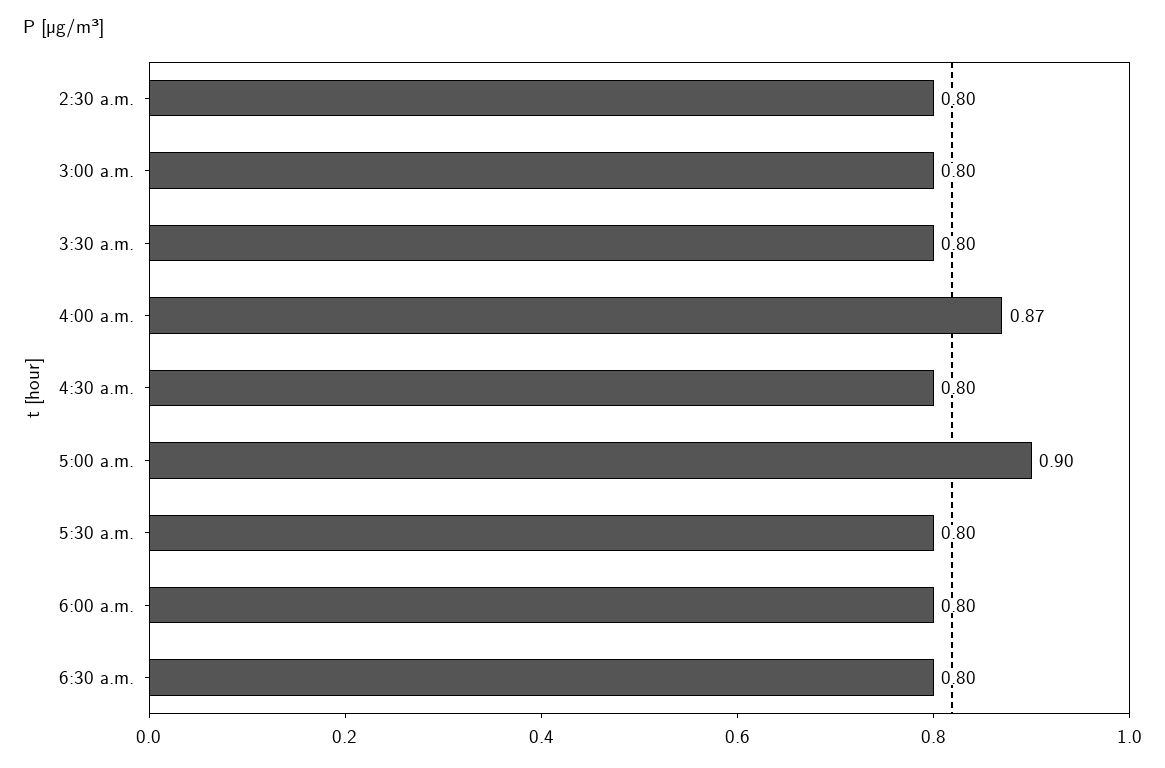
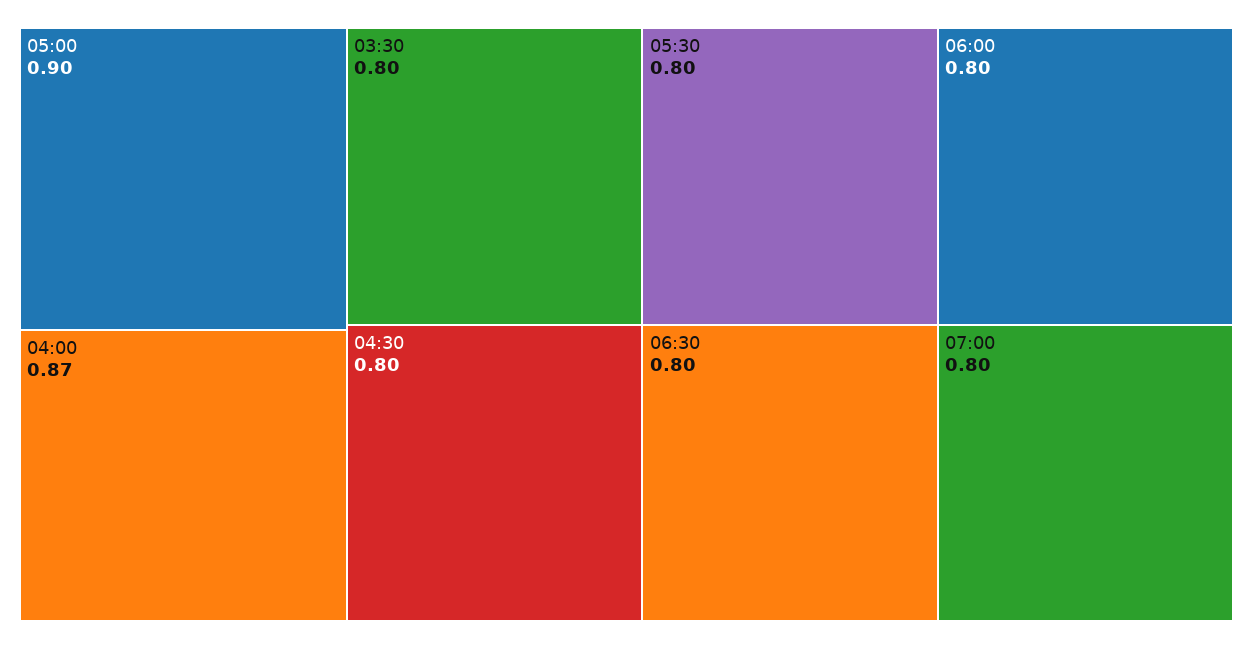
2:30 a.m.: 0.8 -> none
3:00 a.m.: 0.8 -> none
07:00: none -> 0.8

